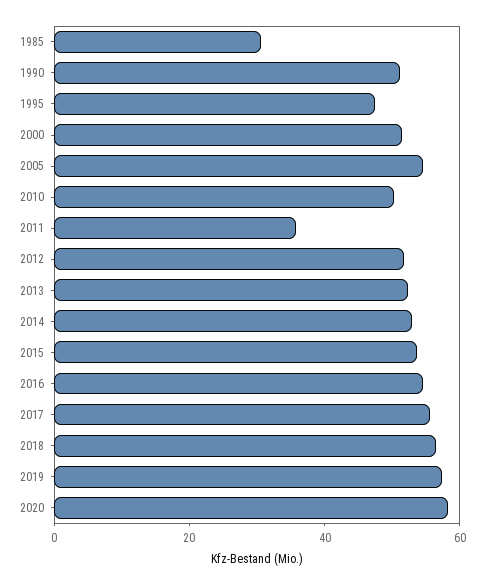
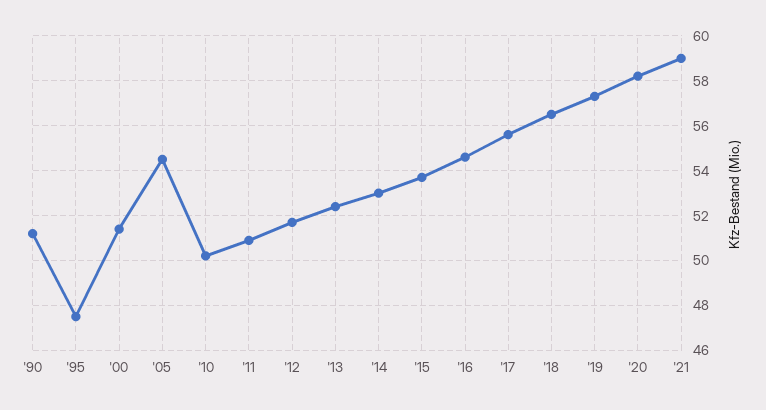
1985: 30 -> none
2011: 35 -> 51
'21: none -> 59

